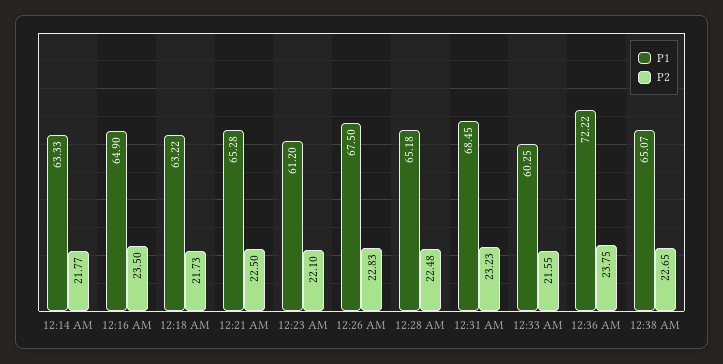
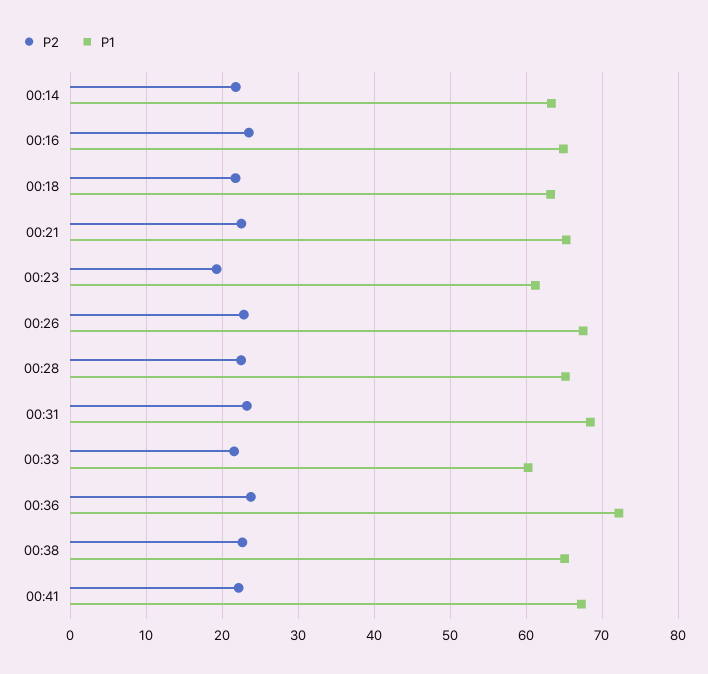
P2, 12:23 AM: 22.1 -> 19
P2, 00:41: none -> 22
P1, 00:41: none -> 67

